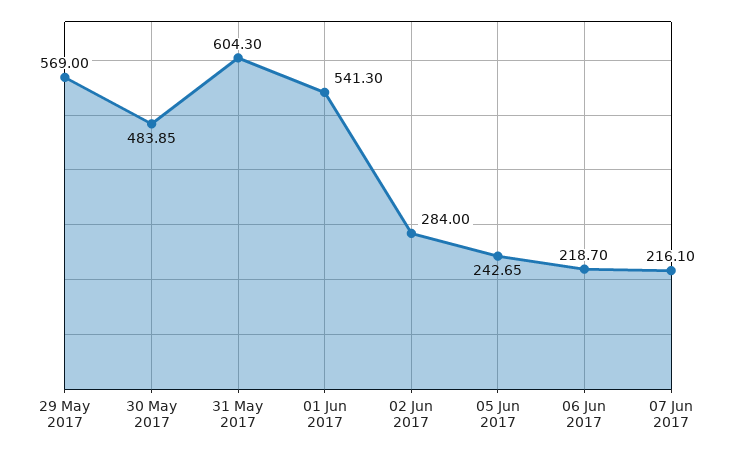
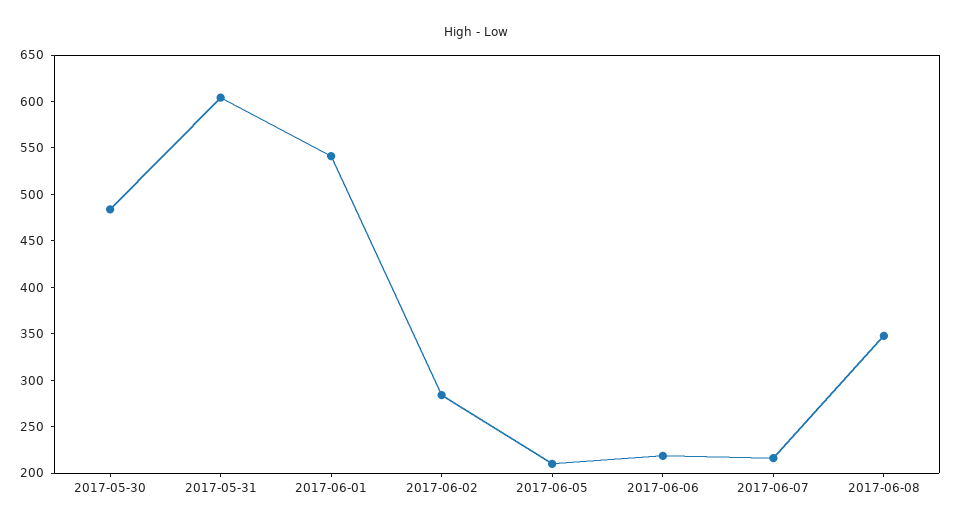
29 May 2017: 569 -> none
05 Jun 2017: 242.65 -> 210
2017-06-08: none -> 350

